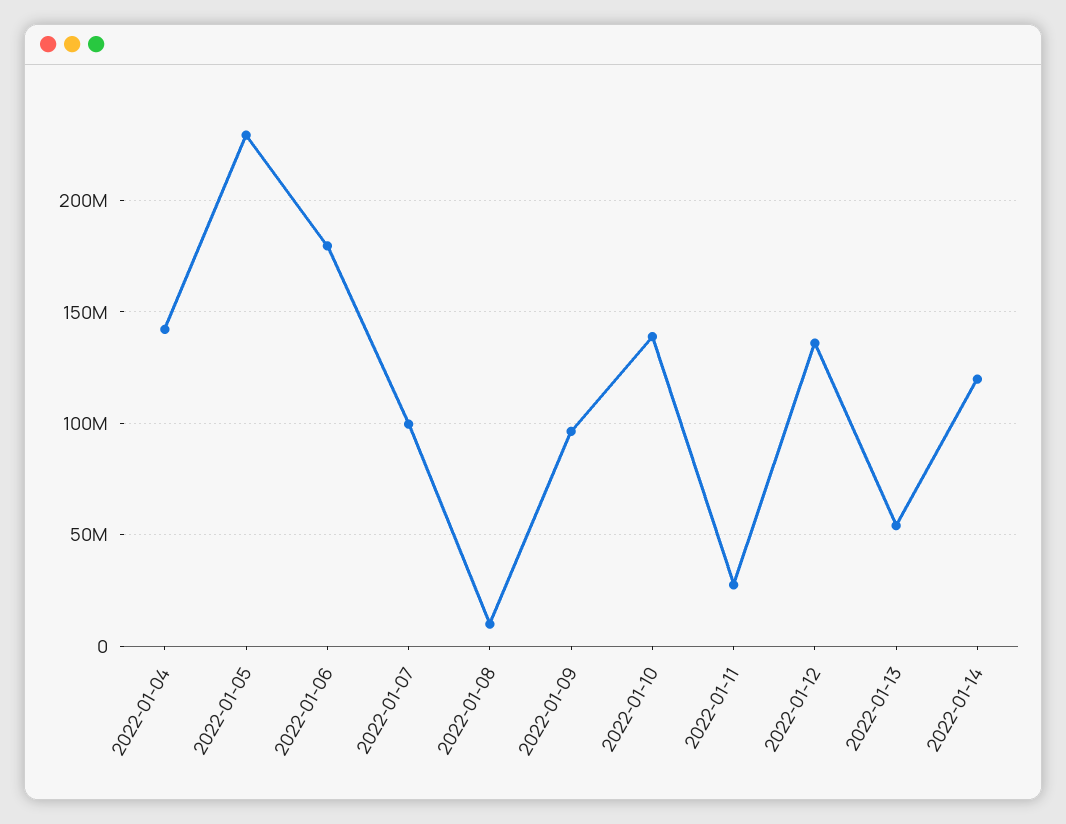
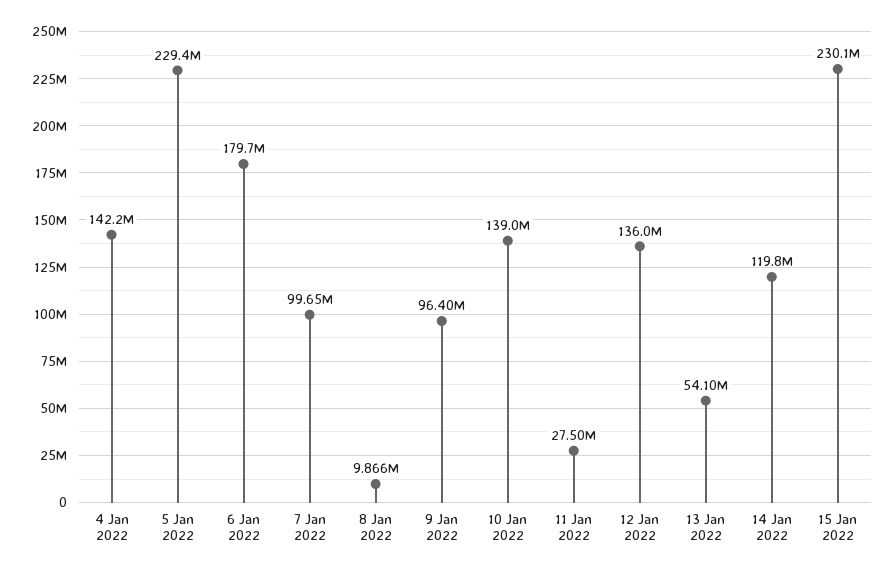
15 Jan 2022: none -> 230100000

